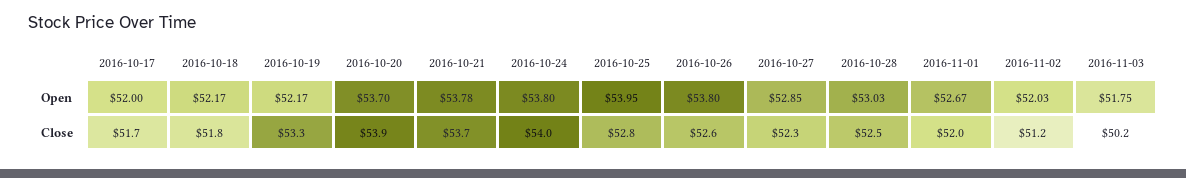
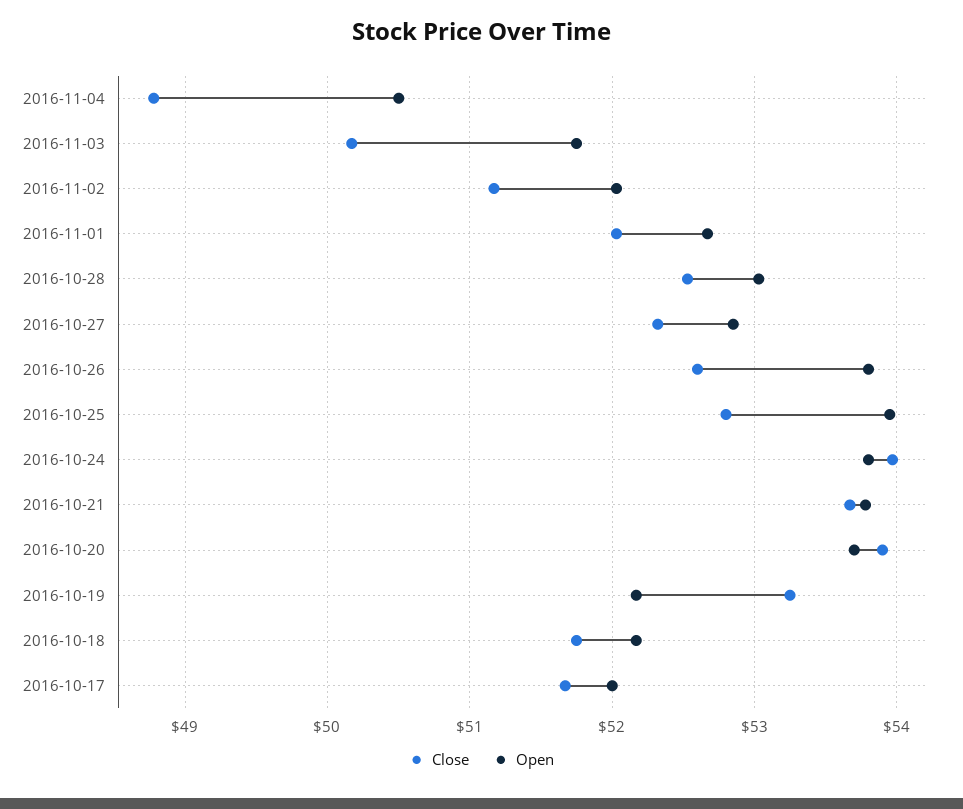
Close, 2016-11-04: none -> 48.8
Open, 2016-11-04: none -> 50.5

